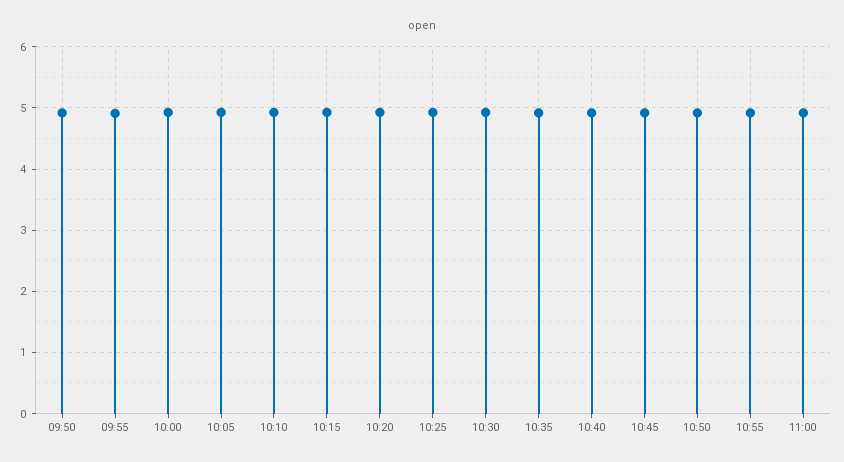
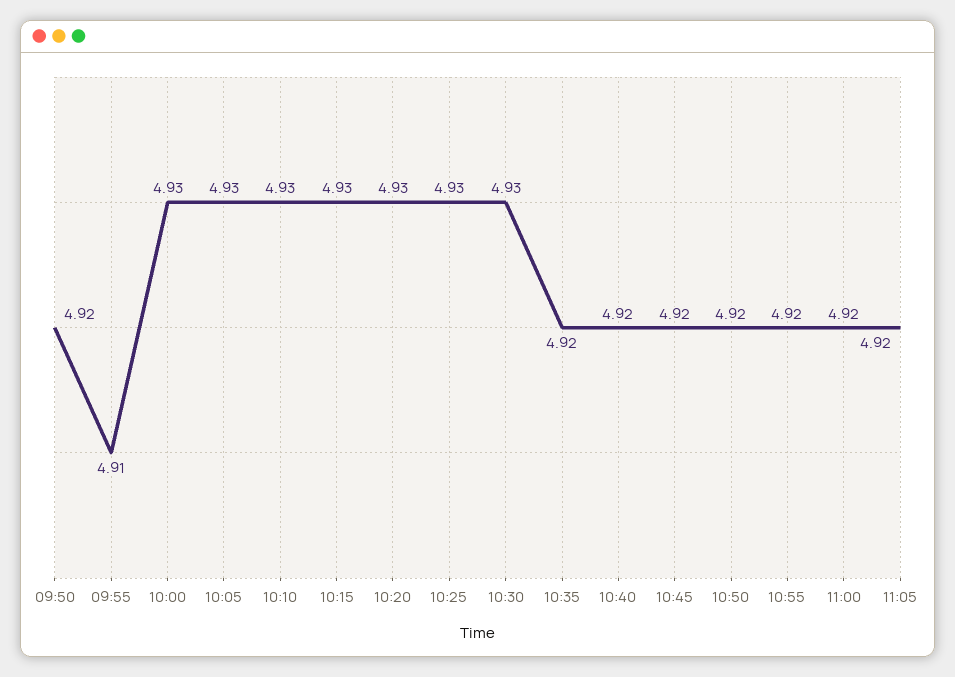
11:05: none -> 4.92

